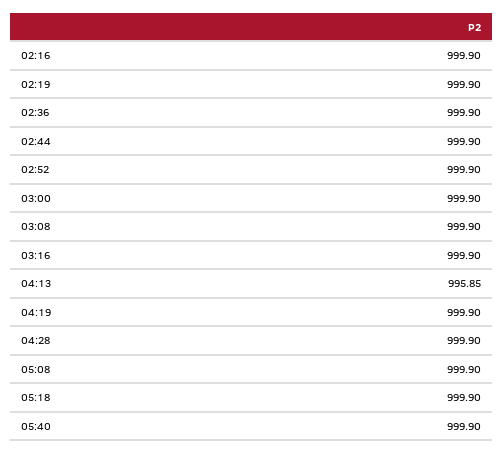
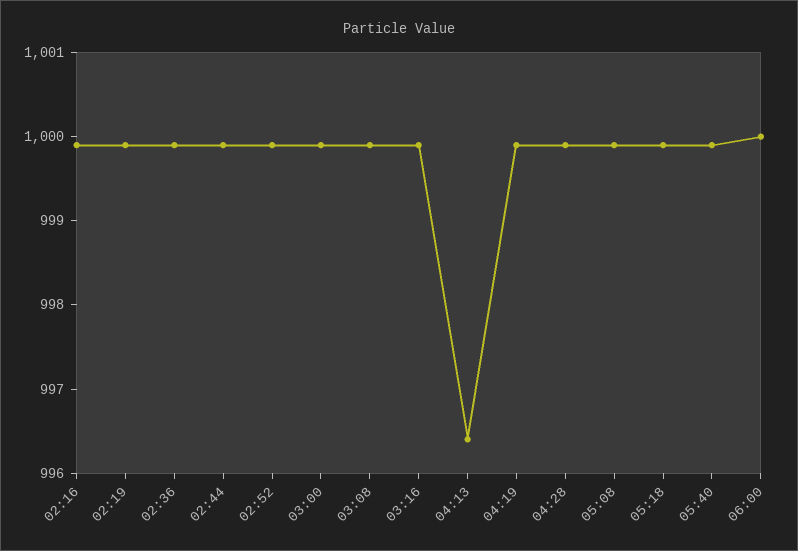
04:13: 995.85 -> 996.4
06:00: none -> 1000

